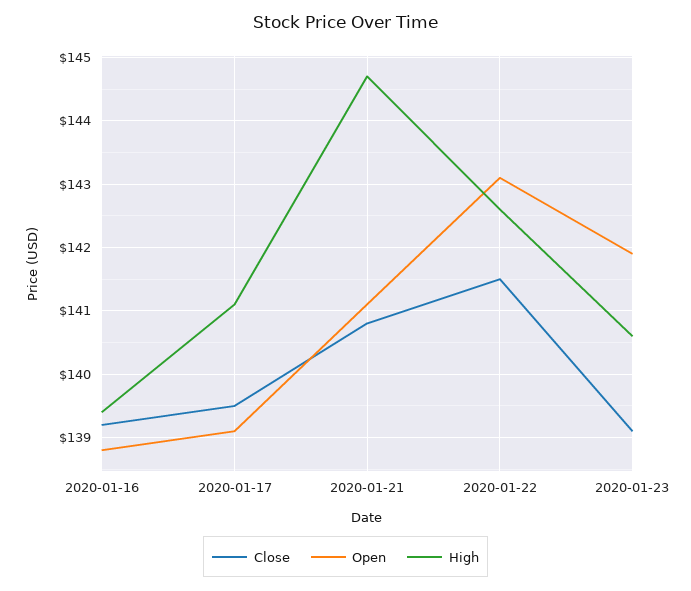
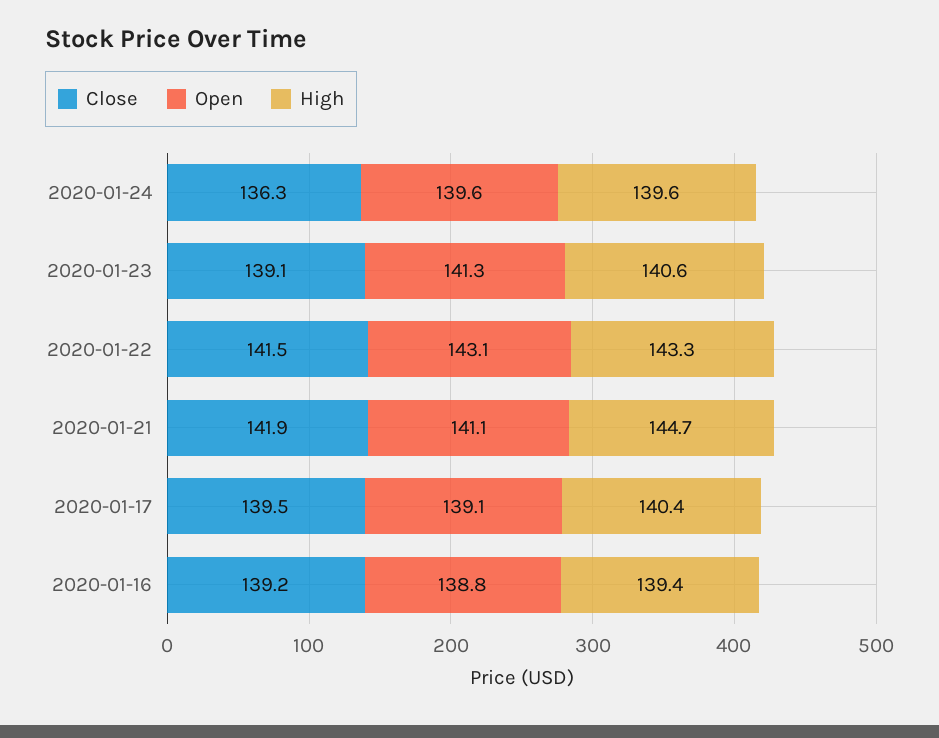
High, 2020-01-17: 141.1 -> 140.4
Close, 2020-01-21: 140.8 -> 141.9
High, 2020-01-22: 142.6 -> 143.3
Open, 2020-01-23: 141.9 -> 141.3
Close, 2020-01-24: none -> 136.3
Open, 2020-01-24: none -> 139.6
High, 2020-01-24: none -> 139.6

